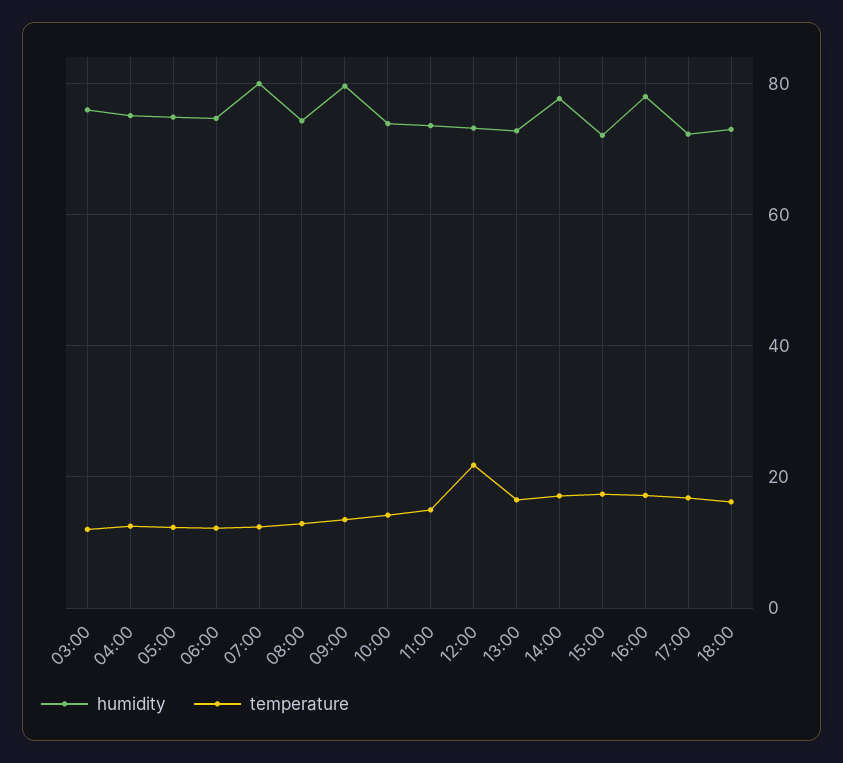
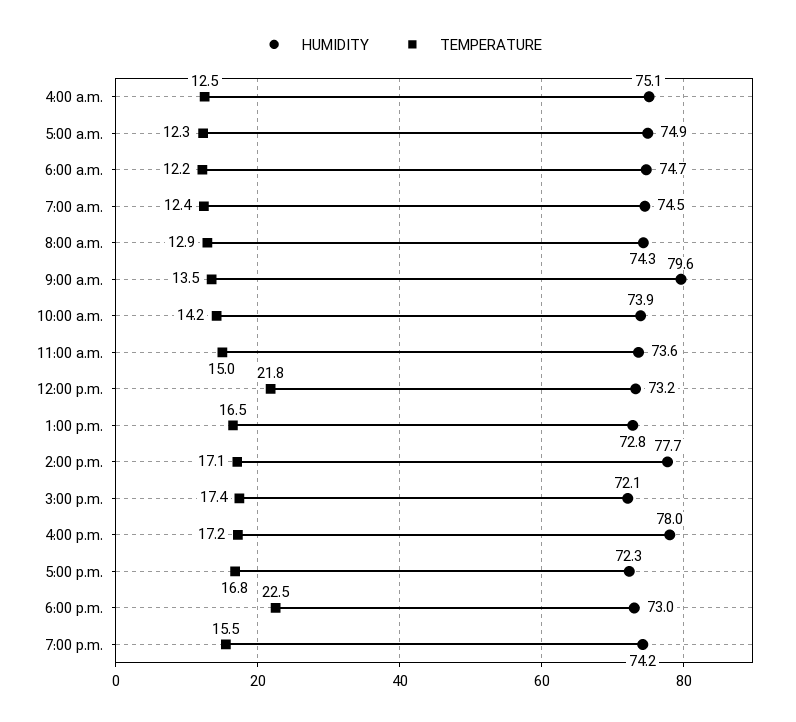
humidity, 03:00: 76 -> none
temperature, 03:00: 12 -> none
humidity, 07:00: 80 -> 74.5
temperature, 18:00: 16 -> 22.5
humidity, 7:00 p.m.: none -> 74.2
temperature, 7:00 p.m.: none -> 15.5

